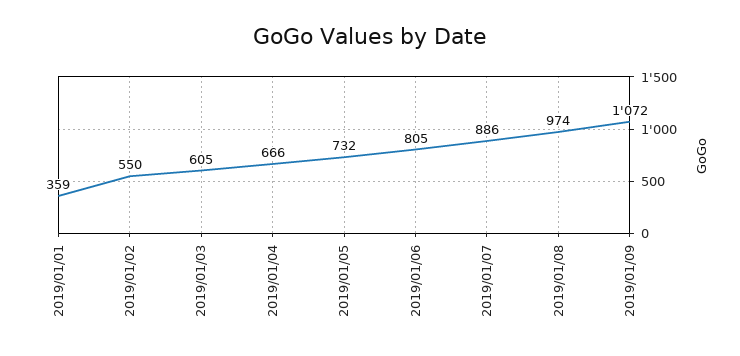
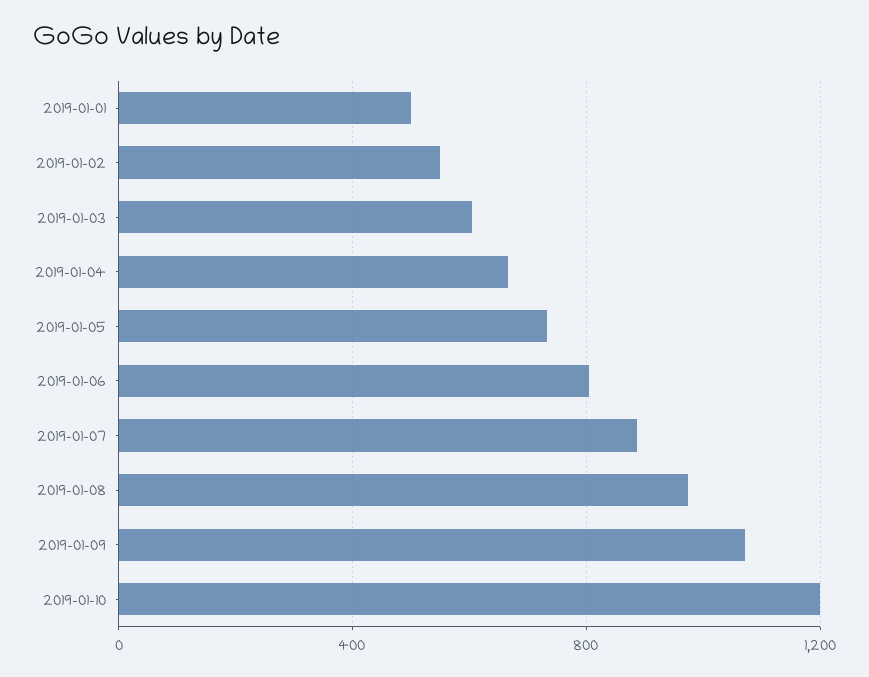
2019/01/01: 359 -> 500
2019-01-10: none -> 1200

